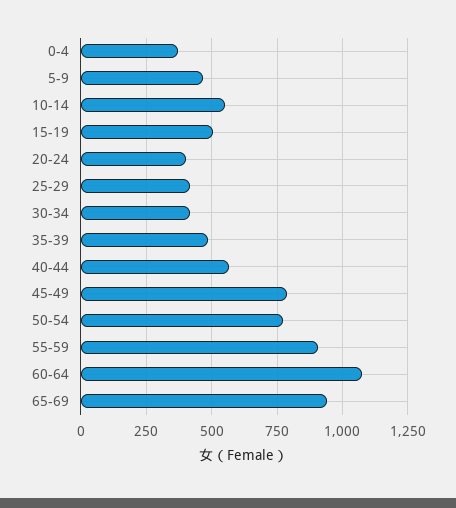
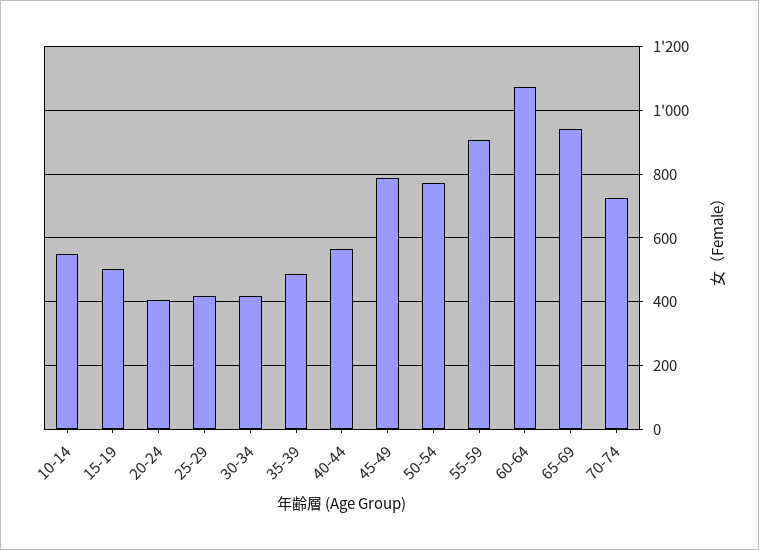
0-4: 375 -> none
5-9: 475 -> none
70-74: none -> 720

